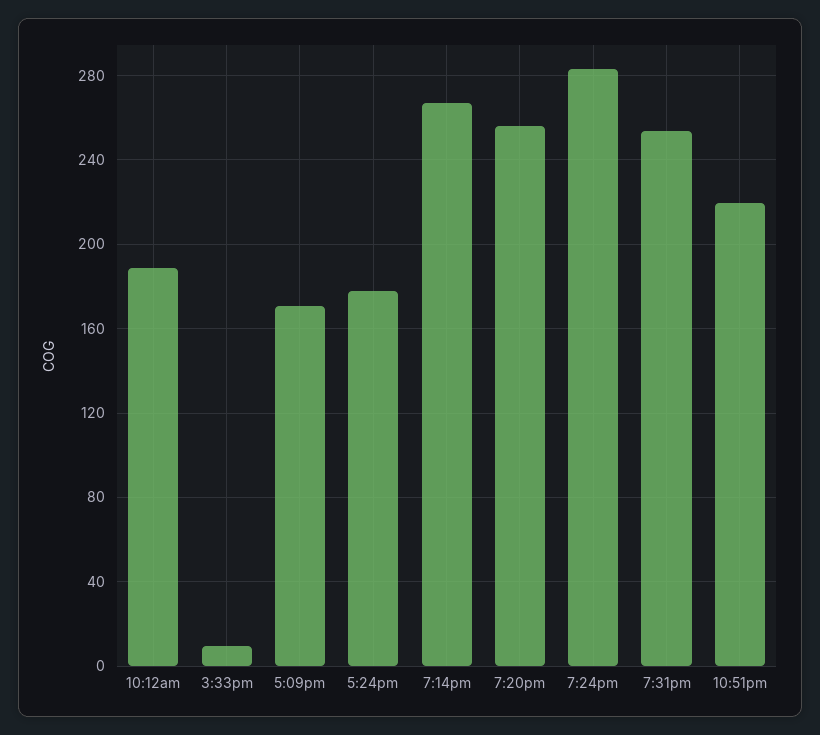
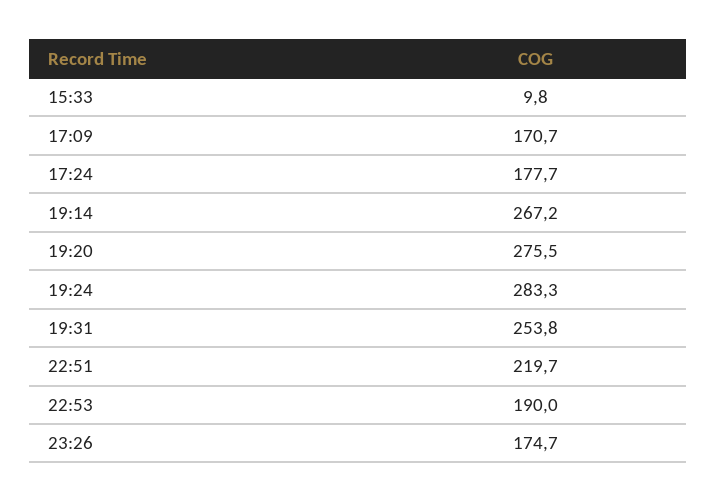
10:12am: 190 -> none
7:20pm: 255 -> 275.5
22:53: none -> 190
23:26: none -> 174.7

